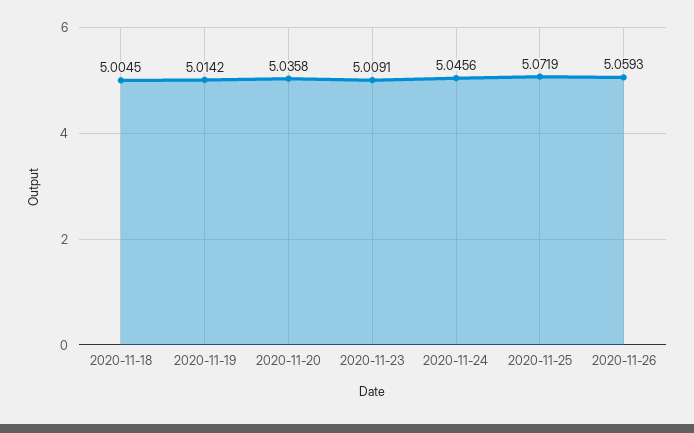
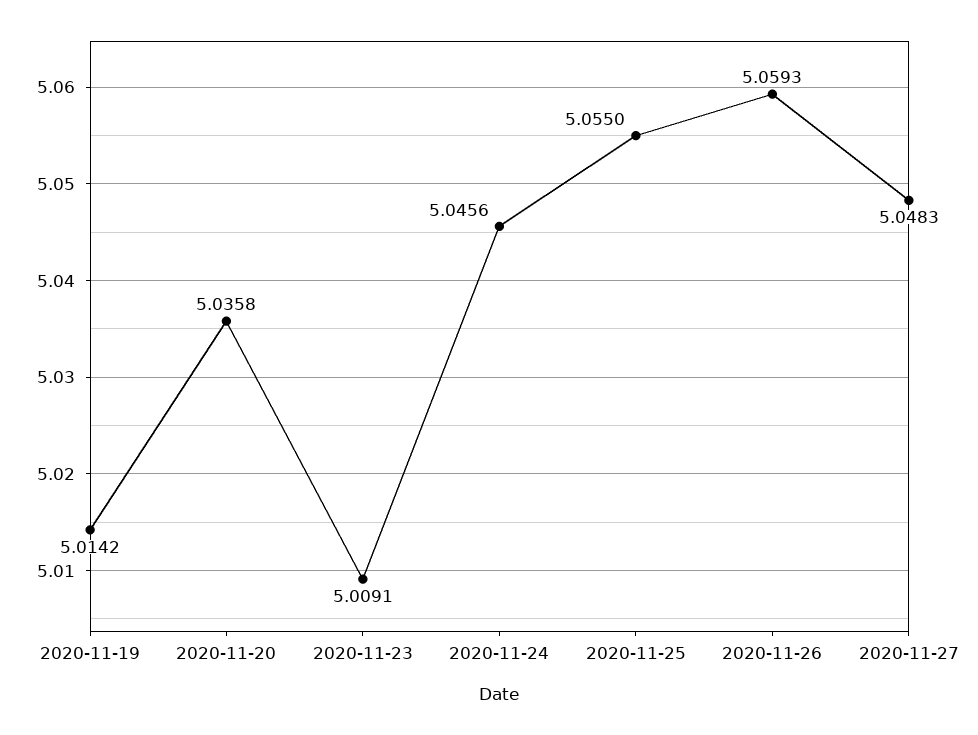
2020-11-18: 5.0045 -> none
2020-11-25: 5.0719 -> 5.055
2020-11-27: none -> 5.0483

